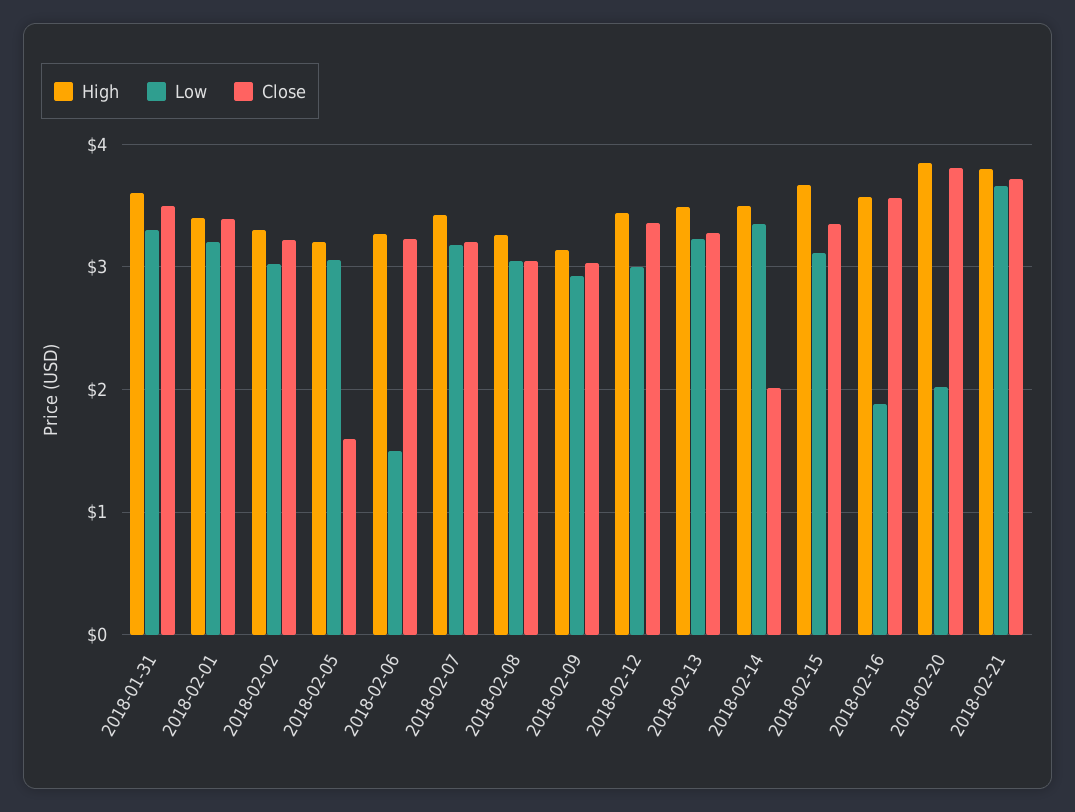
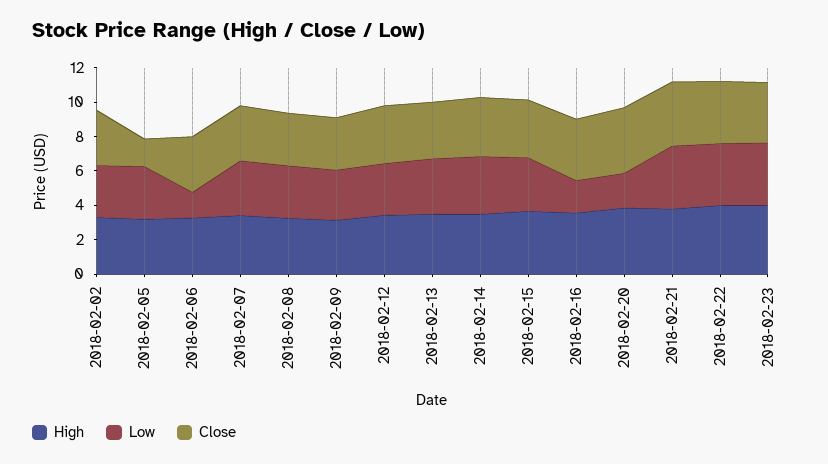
High, 2018-01-31: 3.6 -> none
Low, 2018-01-31: 3.3 -> none
Close, 2018-01-31: 3.5 -> none
High, 2018-02-01: 3.4 -> none
Low, 2018-02-01: 3.2 -> none
Close, 2018-02-01: 3.4 -> none
Close, 2018-02-14: 2 -> 3.5
High, 2018-02-22: none -> 4
Low, 2018-02-22: none -> 3.5
Close, 2018-02-22: none -> 3.5
High, 2018-02-23: none -> 4
Low, 2018-02-23: none -> 3.5
Close, 2018-02-23: none -> 3.5

